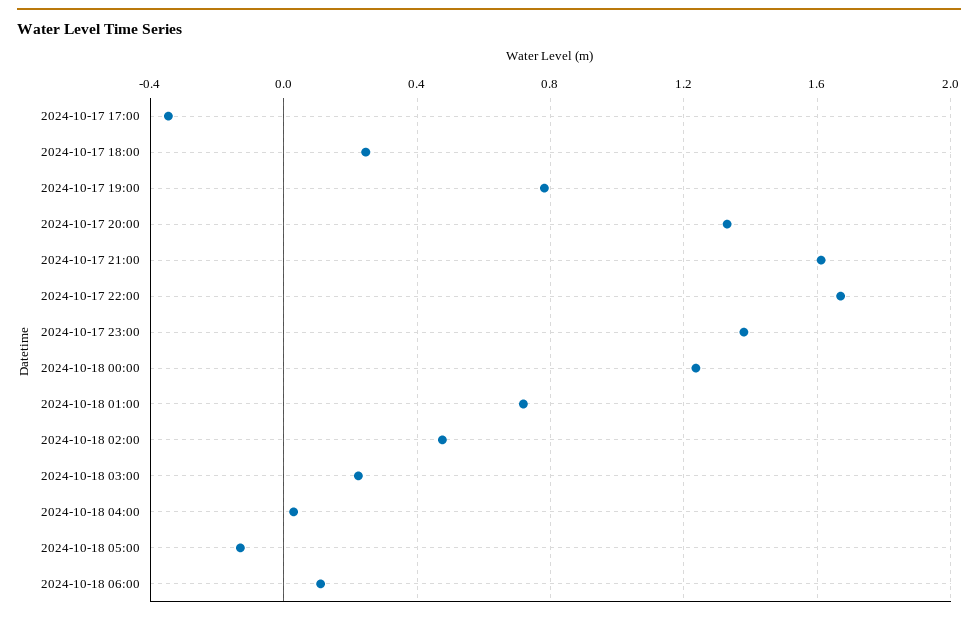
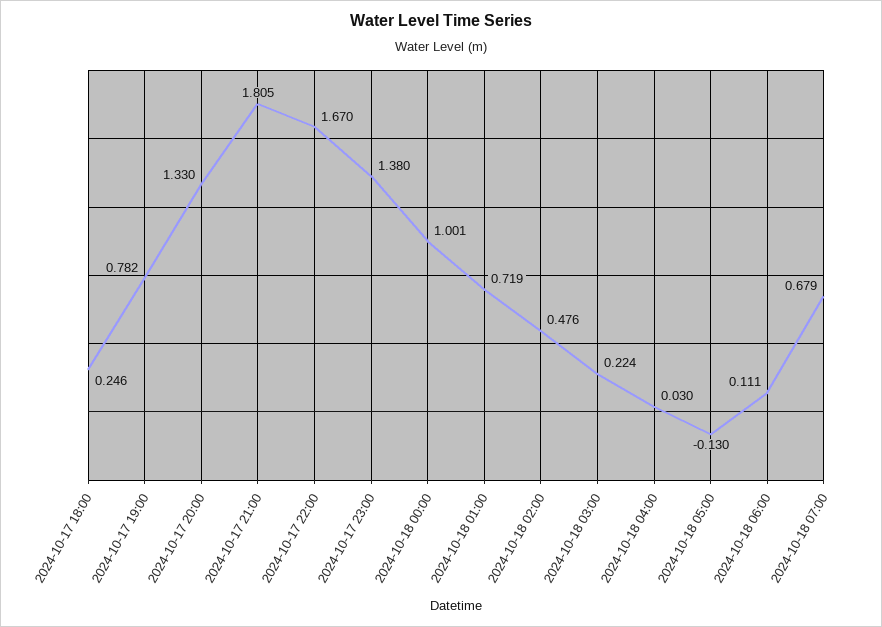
2024-10-17 17:00: -0.35 -> none
2024-10-17 21:00: 1.6 -> 1.805
2024-10-18 00:00: 1.25 -> 1.001
2024-10-18 07:00: none -> 0.679

